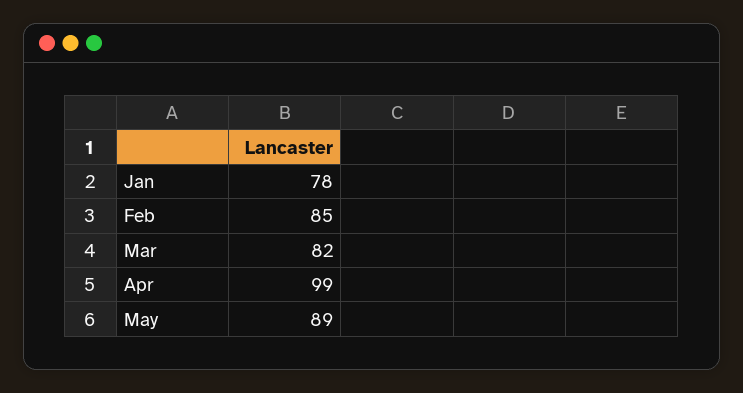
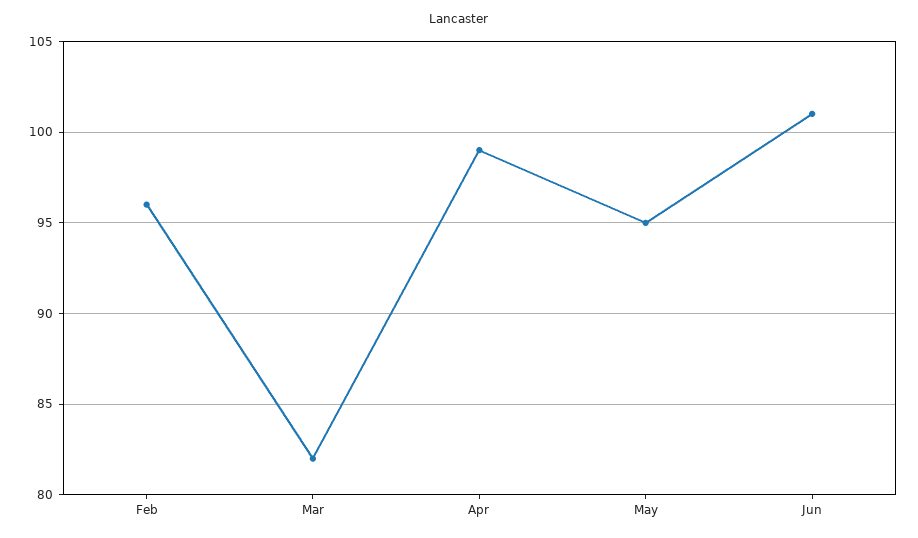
Jan: 78 -> none
Feb: 85 -> 96
May: 89 -> 95
Jun: none -> 101

